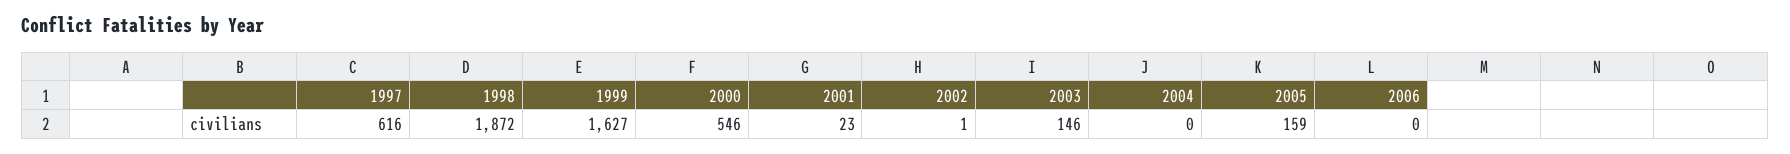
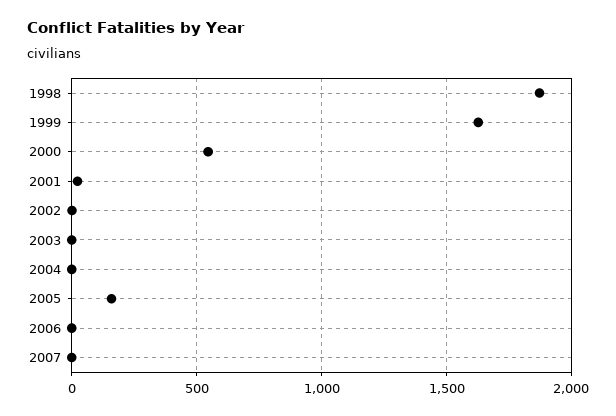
1997: 616 -> none
2003: 146 -> 0
2007: none -> 0

